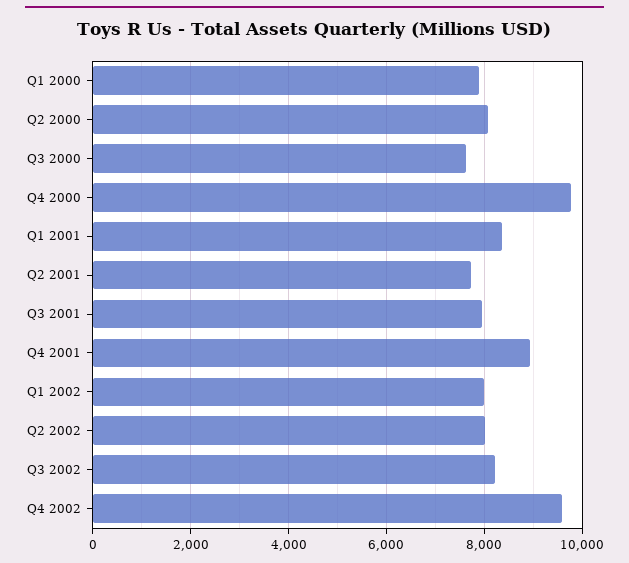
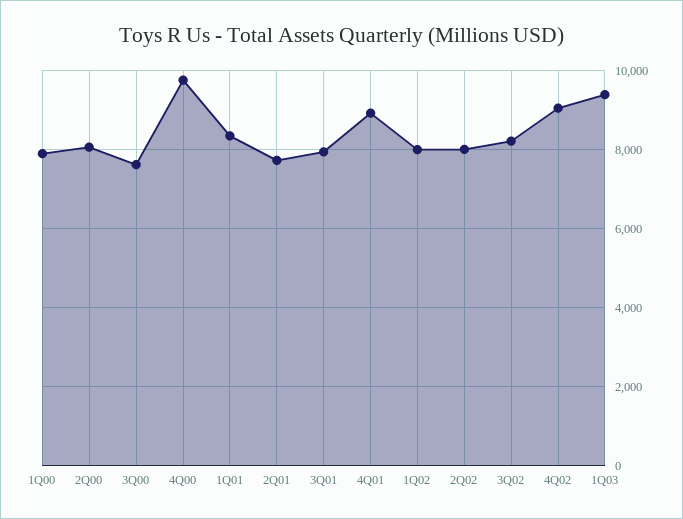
Q4 2002: 9600 -> 9000
1Q03: none -> 9400

